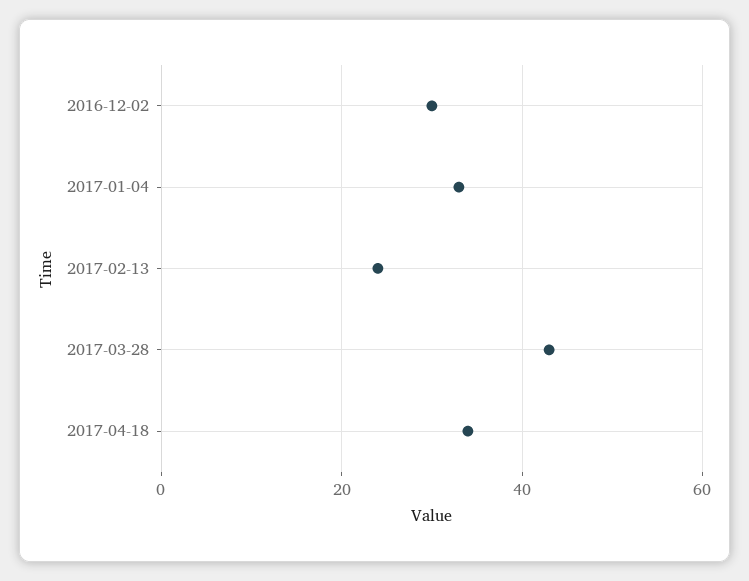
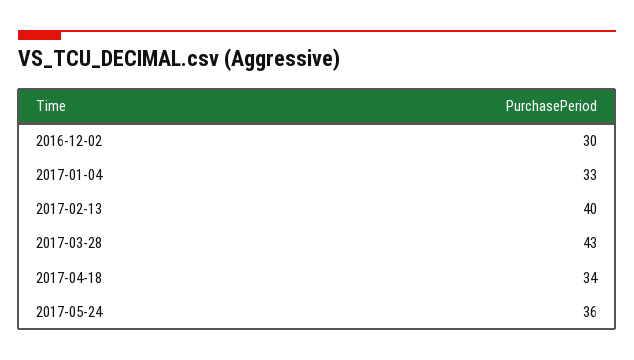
2017-02-13: 25 -> 40
2017-05-24: none -> 36

